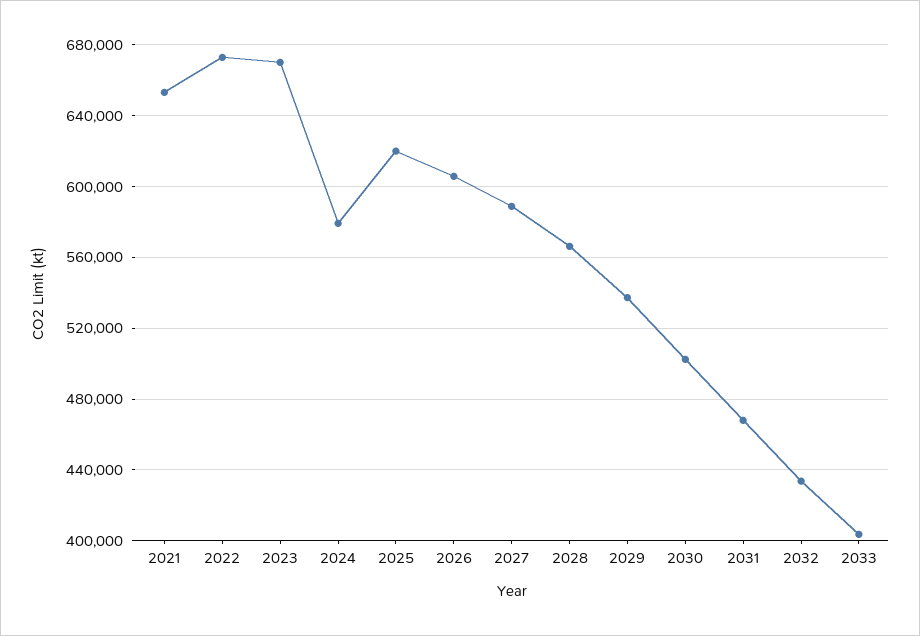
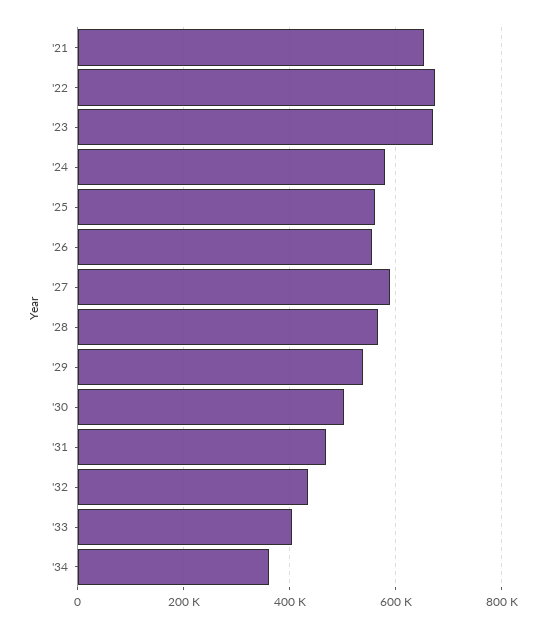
2025: 620000 -> 560000
2026: 605000 -> 560000
'34: none -> 360000

